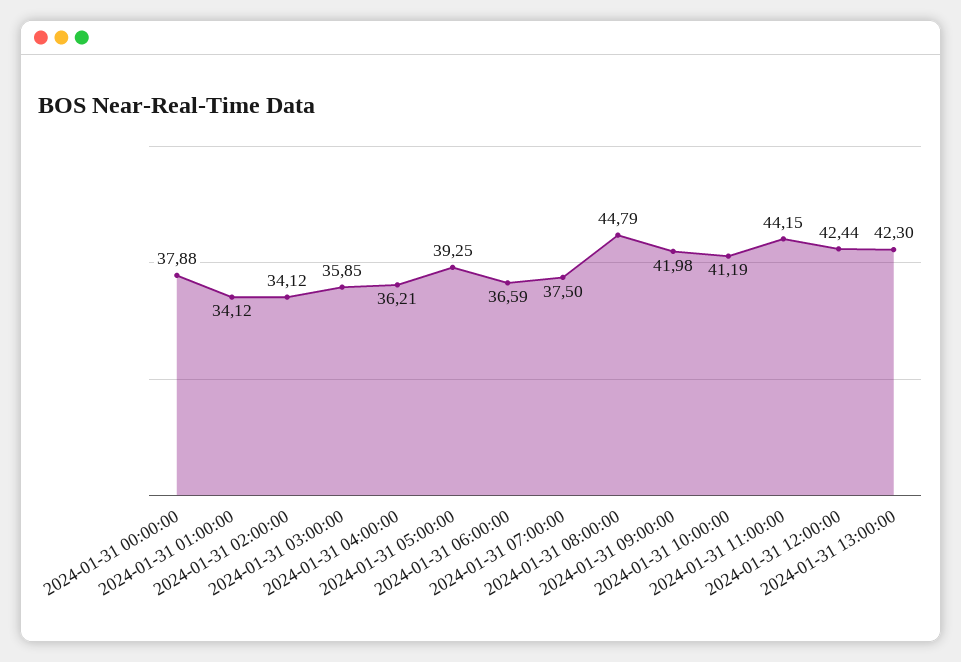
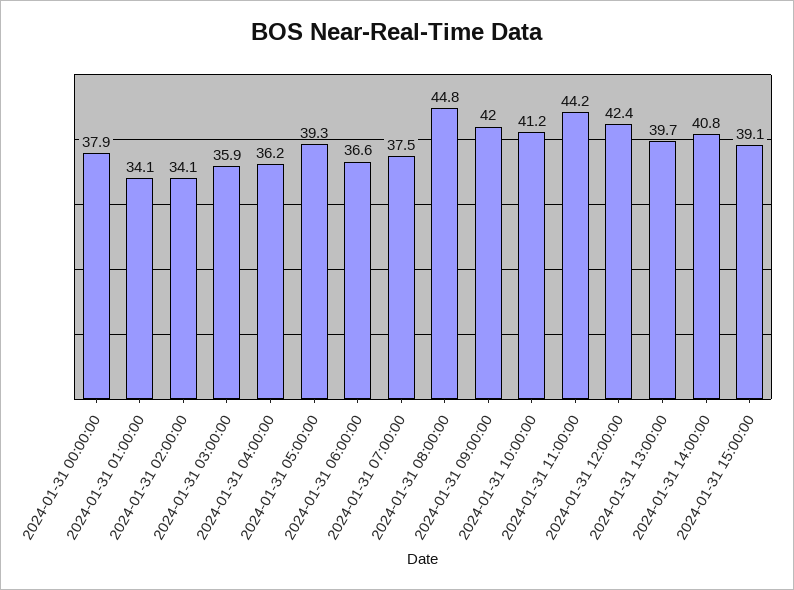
2024-01-31 13:00:00: 42.3 -> 39.7
2024-01-31 14:00:00: none -> 40.8
2024-01-31 15:00:00: none -> 39.1

